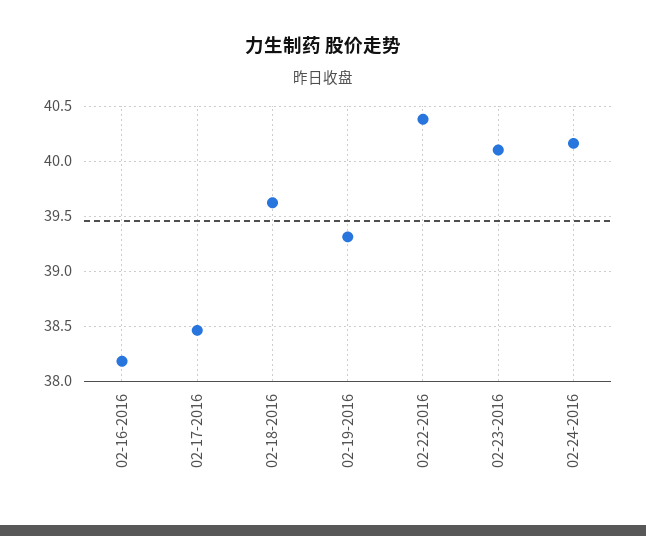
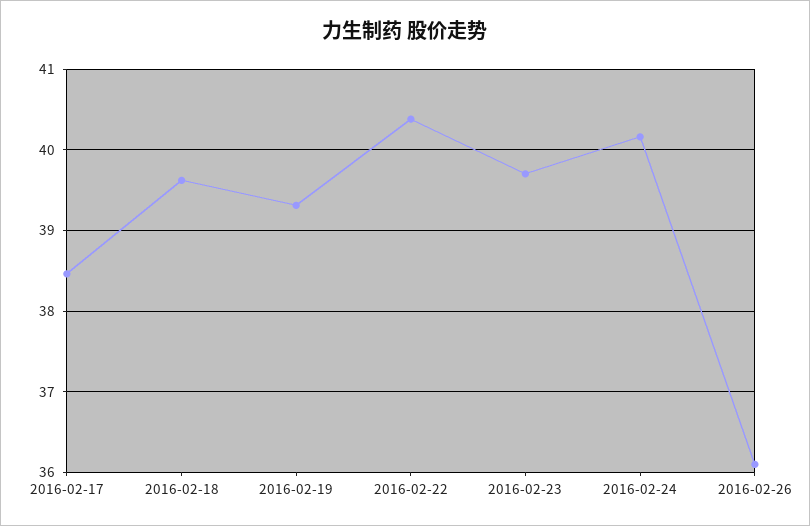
02-16-2016: 38.2 -> none
02-23-2016: 40.1 -> 39.7
2016-02-26: none -> 36.1

